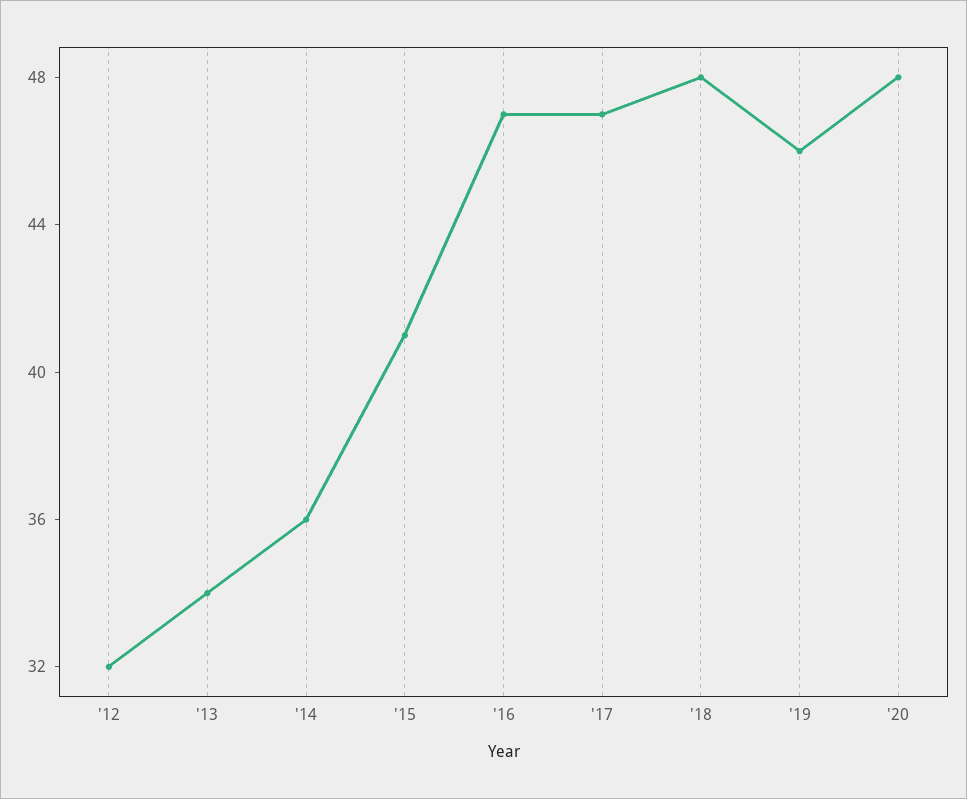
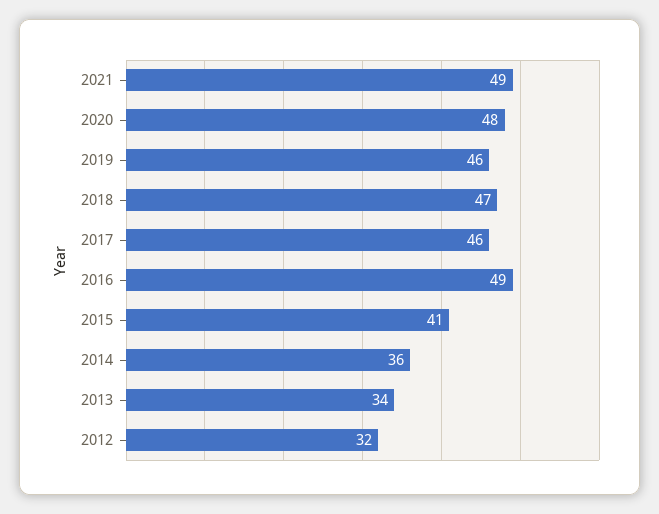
'16: 47 -> 49
'17: 47 -> 46
'18: 48 -> 47
2021: none -> 49

